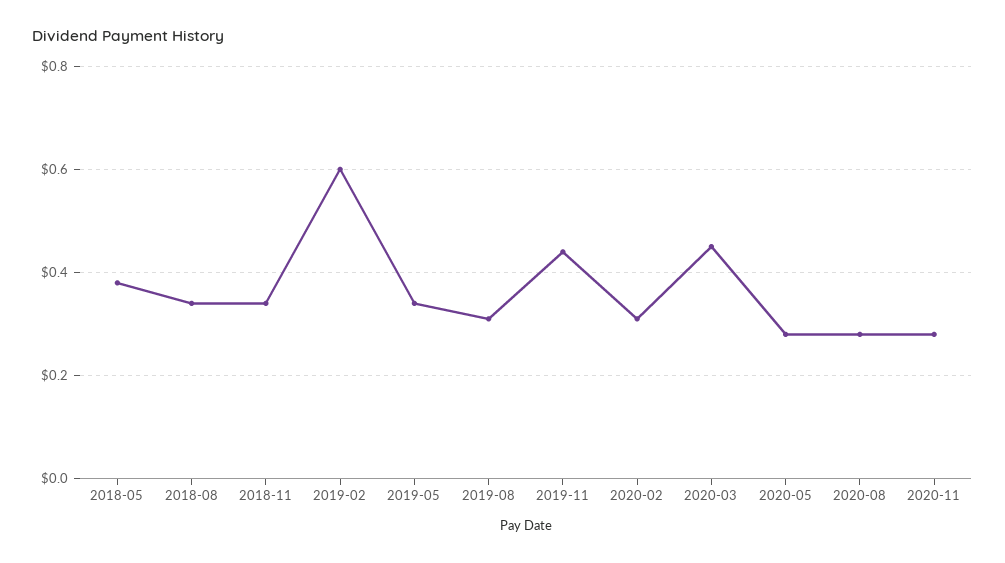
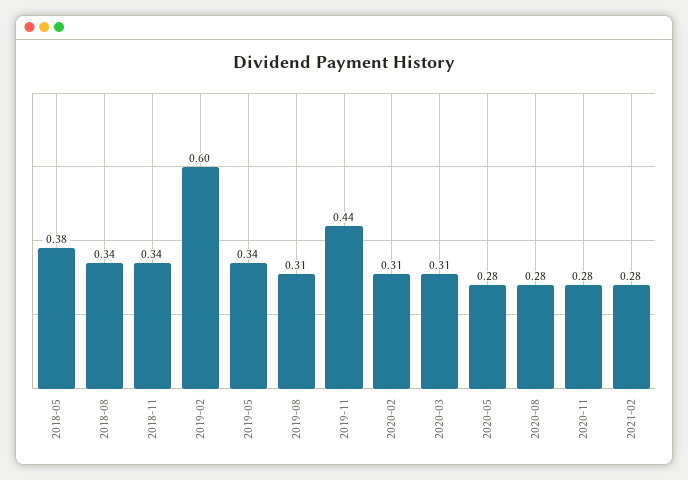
2020-03: 0.45 -> 0.31
2021-02: none -> 0.28

